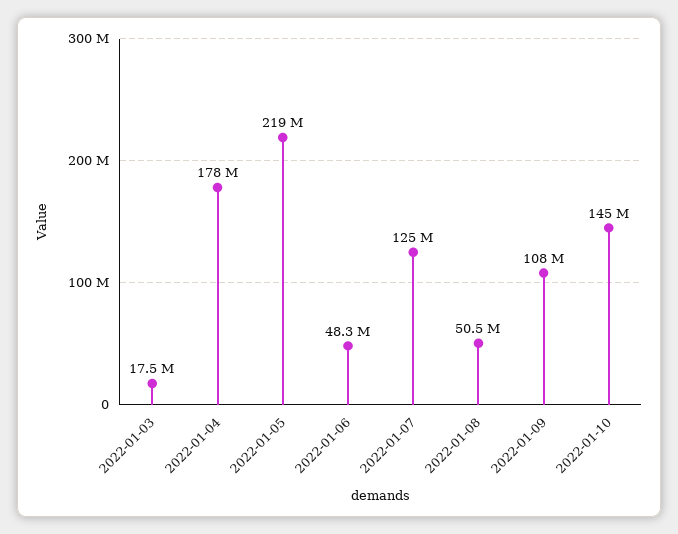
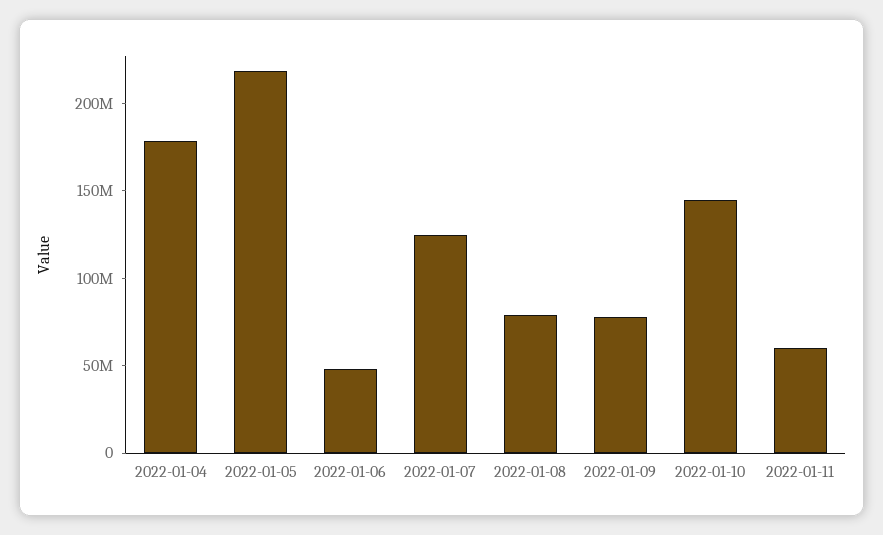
2022-01-03: 17500000 -> none
2022-01-08: 50500000 -> 80000000
2022-01-09: 108000000 -> 80000000
2022-01-11: none -> 60000000

